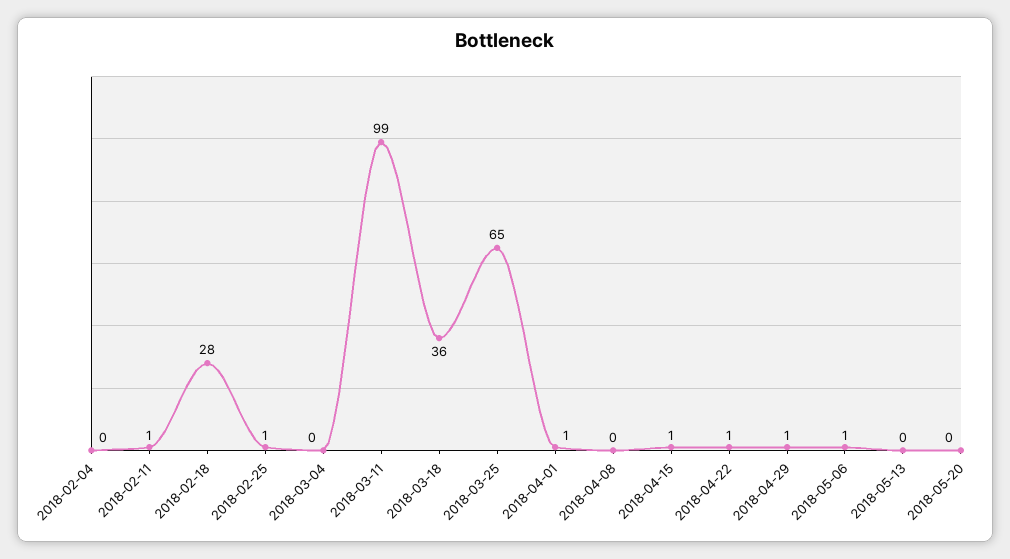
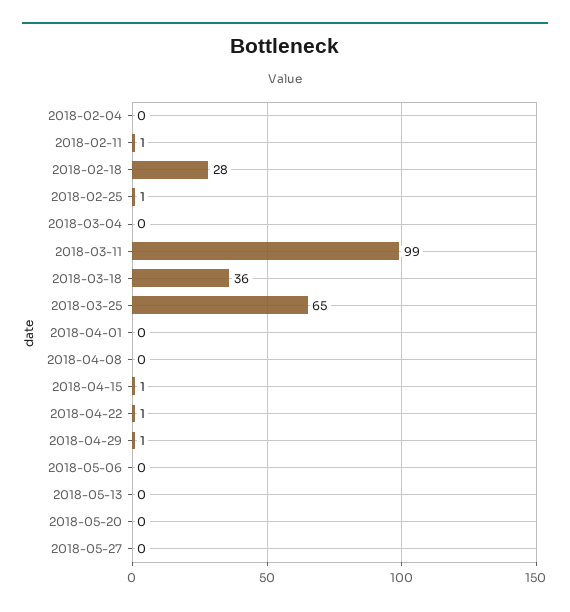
2018-04-01: 1 -> 0
2018-05-06: 1 -> 0
2018-05-27: none -> 0

